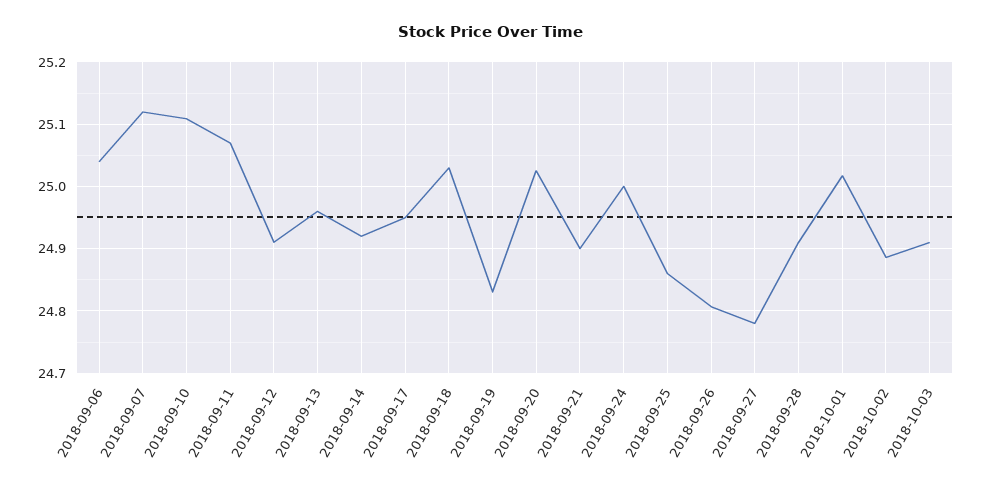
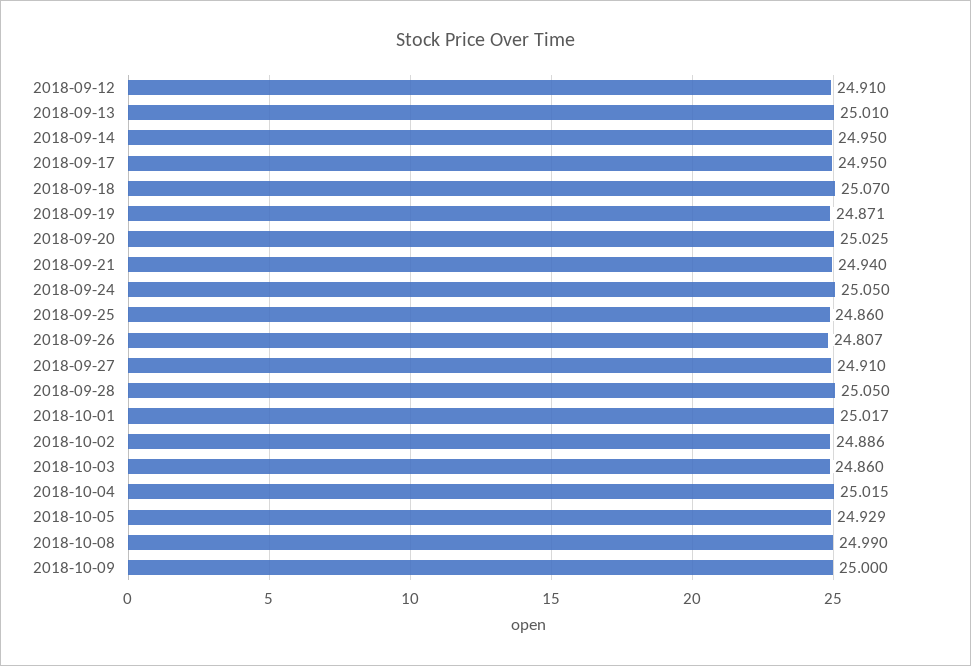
2018-09-06: 25.04 -> none
2018-09-07: 25.12 -> none
2018-09-10: 25.11 -> none
2018-09-11: 25.07 -> none
2018-09-13: 24.96 -> 25.01
2018-09-14: 24.92 -> 24.95
2018-09-18: 25.03 -> 25.07
2018-09-19: 24.83 -> 24.871
2018-09-21: 24.9 -> 24.94
2018-09-24: 25 -> 25.05
2018-09-27: 24.78 -> 24.91
2018-09-28: 24.91 -> 25.05
2018-10-03: 24.91 -> 24.86
2018-10-04: none -> 25.015
2018-10-05: none -> 24.929
2018-10-08: none -> 24.99
2018-10-09: none -> 25

